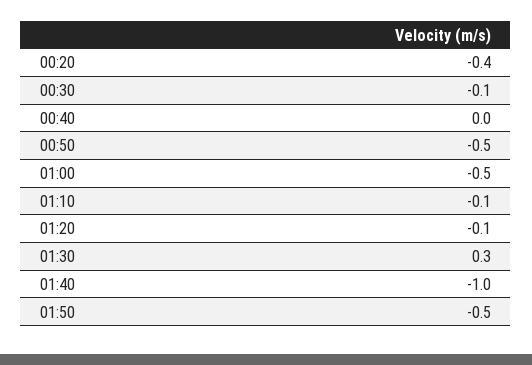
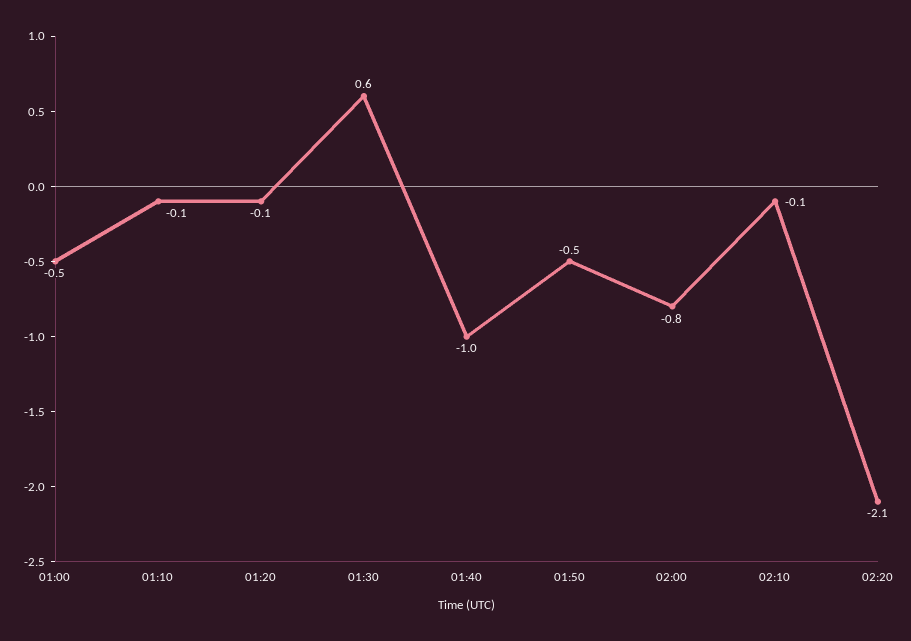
00:20: -0.4 -> none
00:30: -0.1 -> none
00:40: 0 -> none
00:50: -0.5 -> none
01:30: 0.3 -> 0.6
02:00: none -> -0.8
02:10: none -> -0.1
02:20: none -> -2.1

